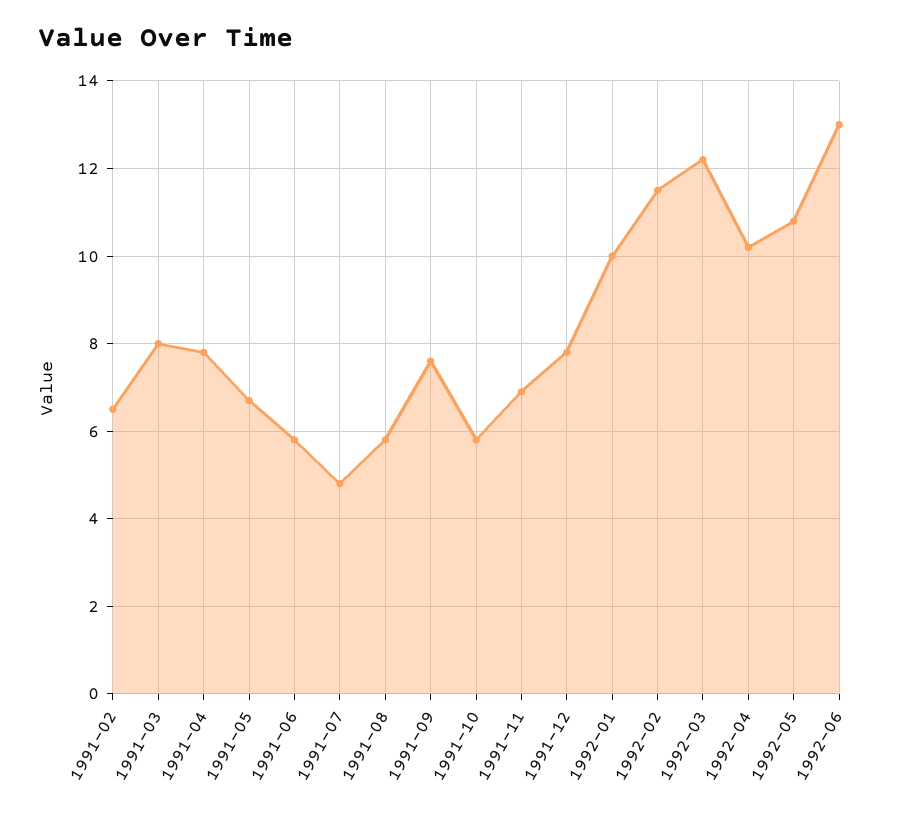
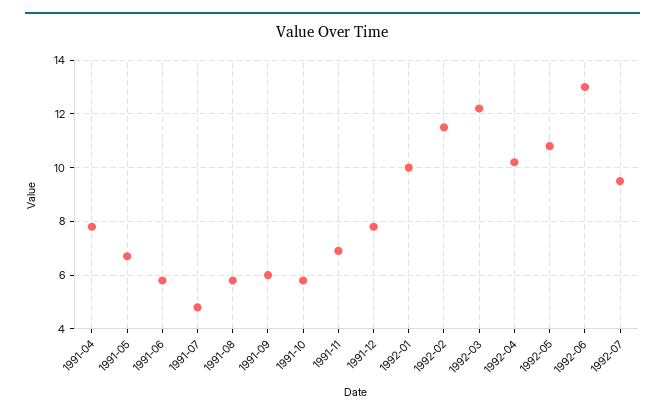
1991-02: 6.5 -> none
1991-03: 8 -> none
1991-09: 7.5 -> 6
1992-07: none -> 9.5

